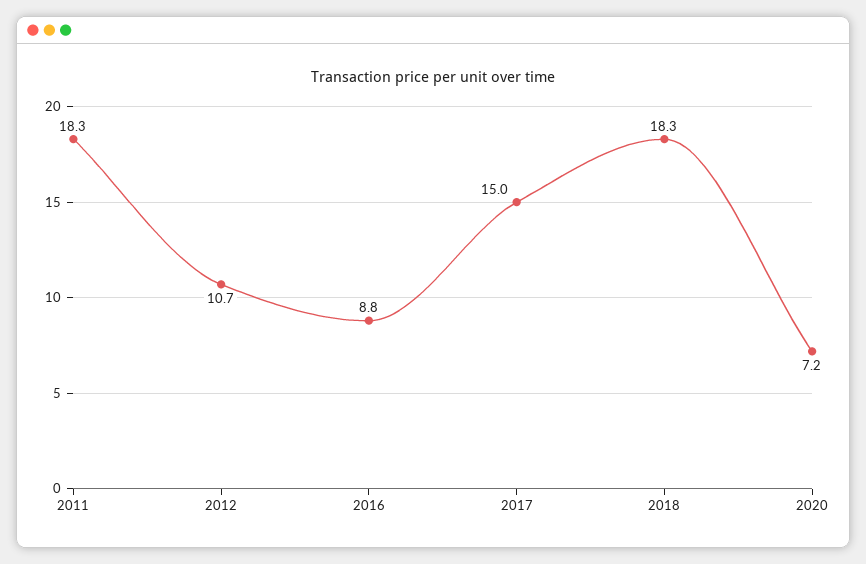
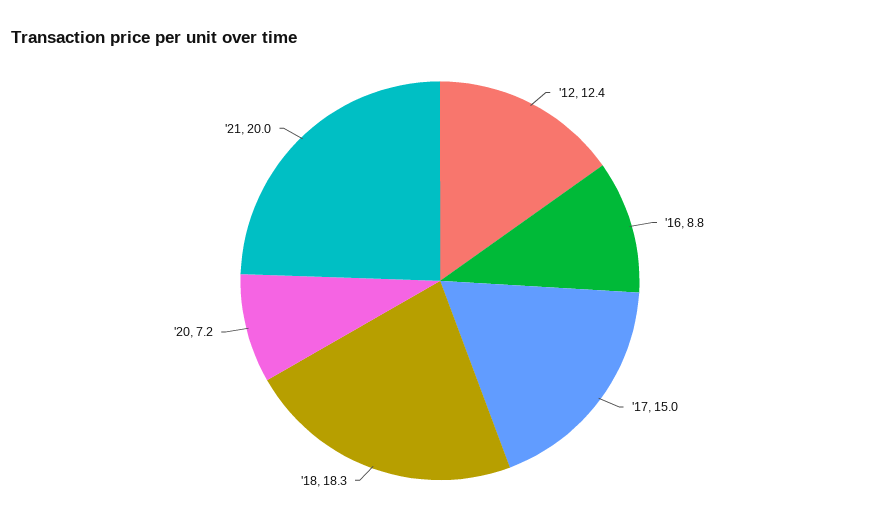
2011: 18.3 -> none
2012: 10.7 -> 12.4
'21: none -> 20

